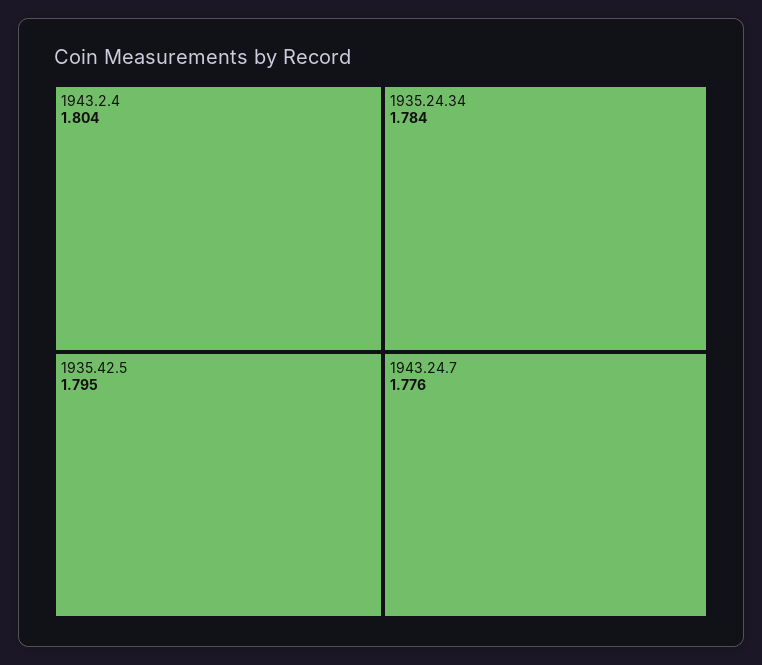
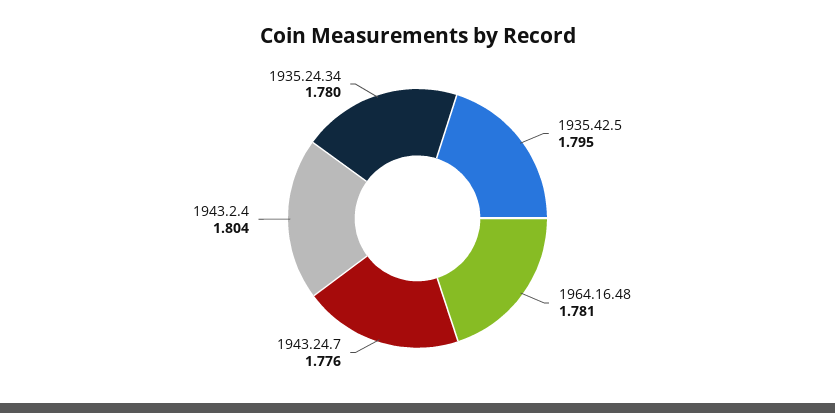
1935.24.34: 1.784 -> 1.78
1964.16.48: none -> 1.781

